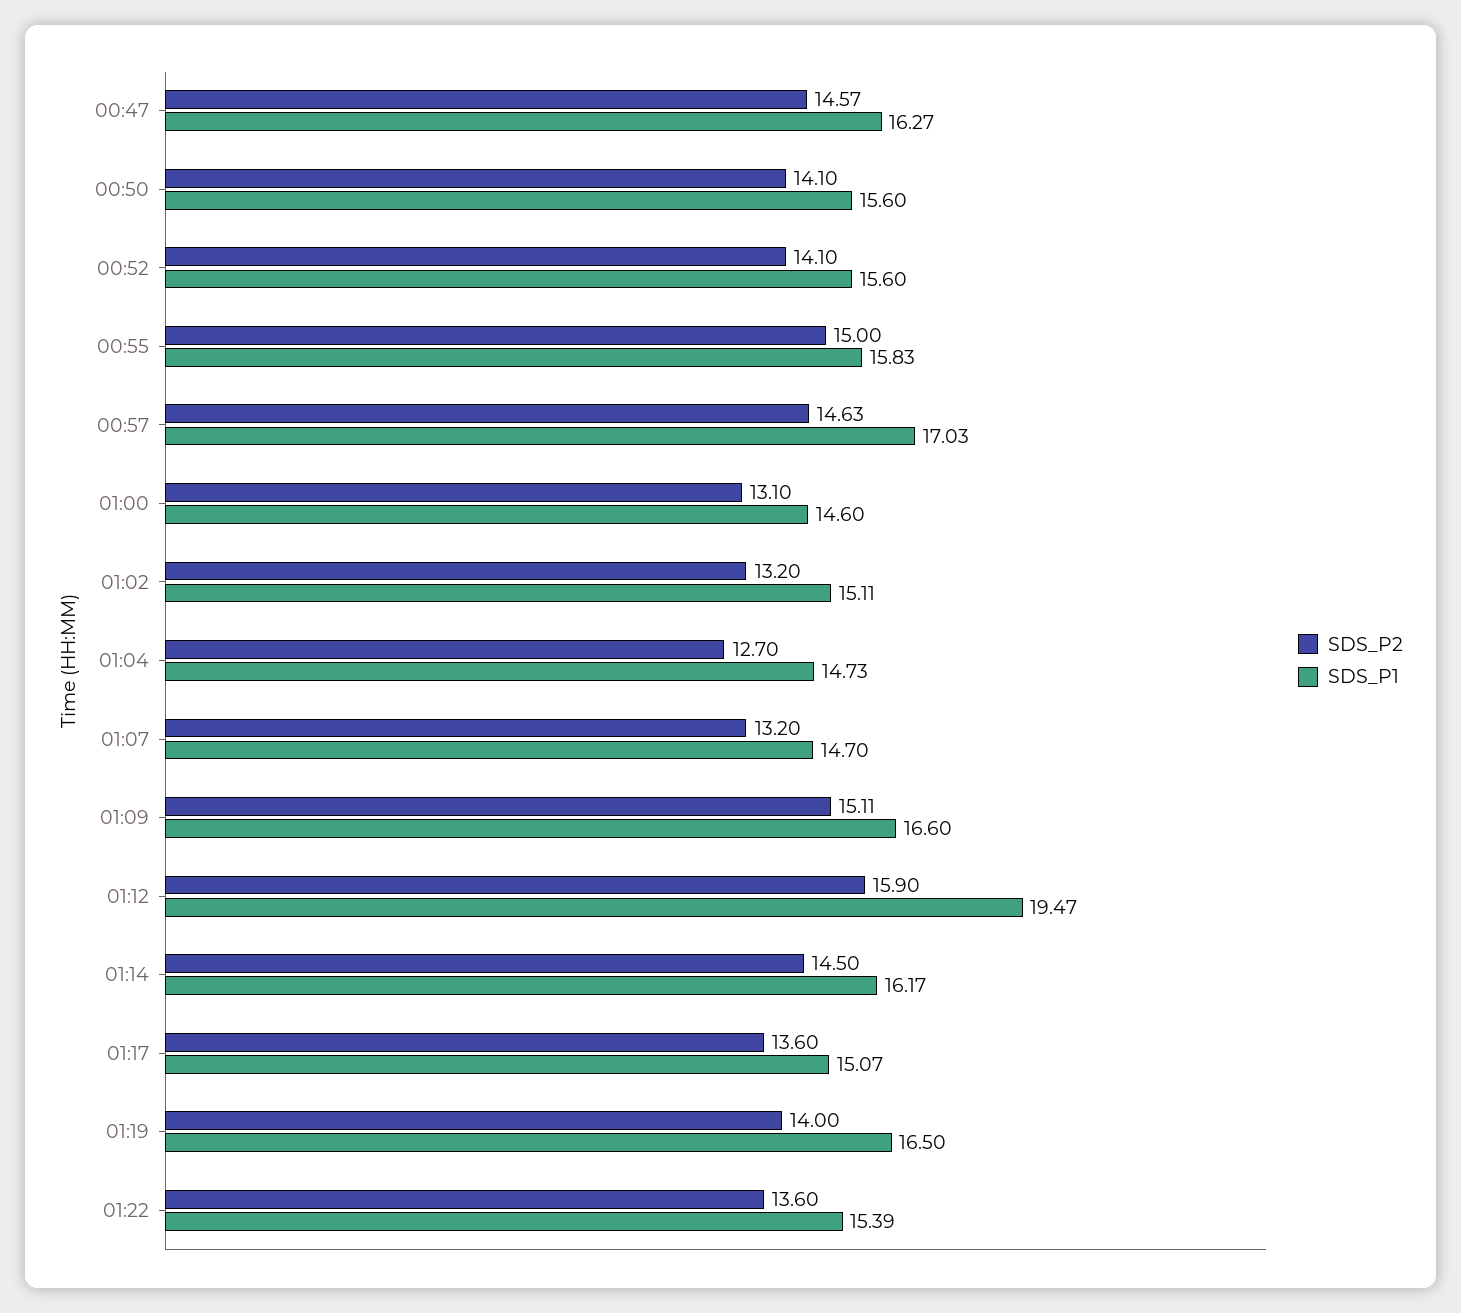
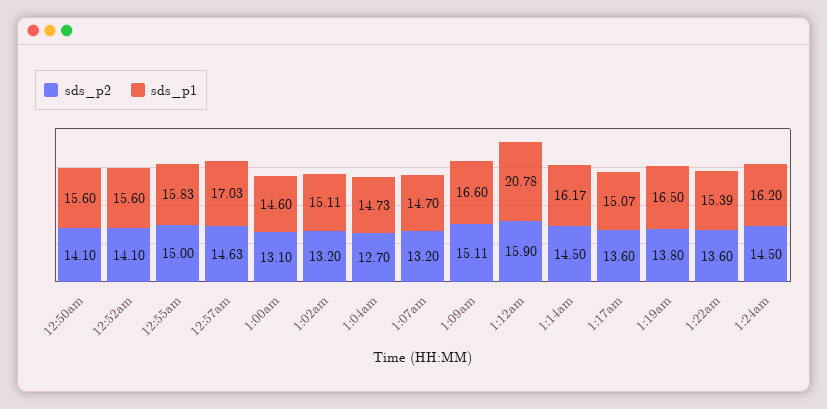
SDS_P2, 00:47: 14.57 -> none
SDS_P1, 00:47: 16.27 -> none
SDS_P1, 01:12: 19.47 -> 20.78
SDS_P2, 01:19: 14 -> 13.8
SDS_P2, 1:24am: none -> 14.5
SDS_P1, 1:24am: none -> 16.2

